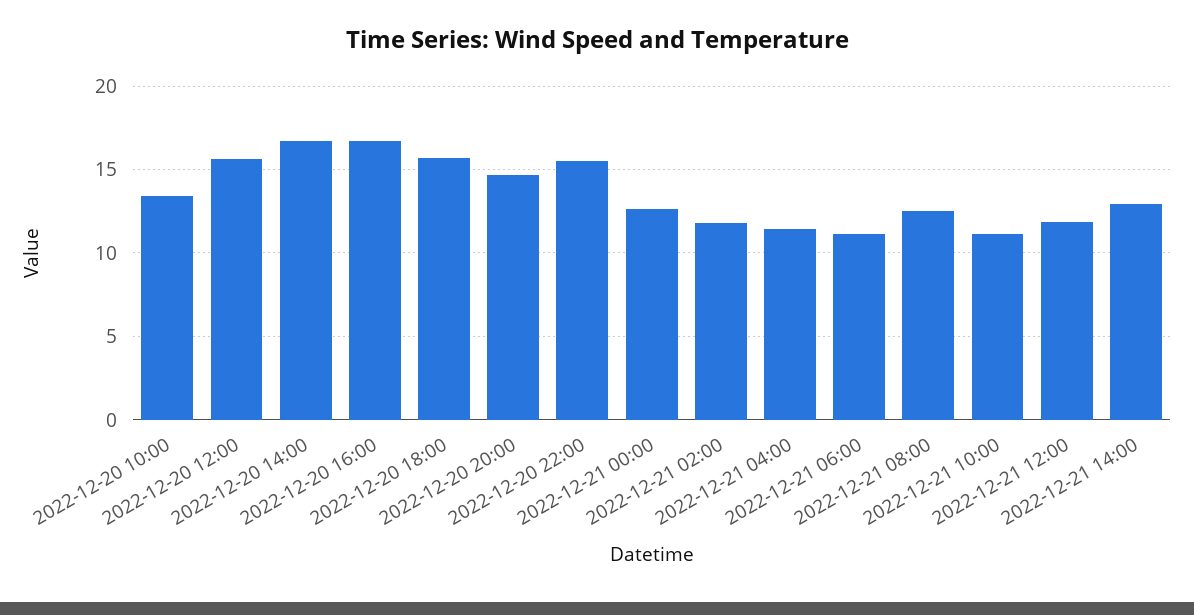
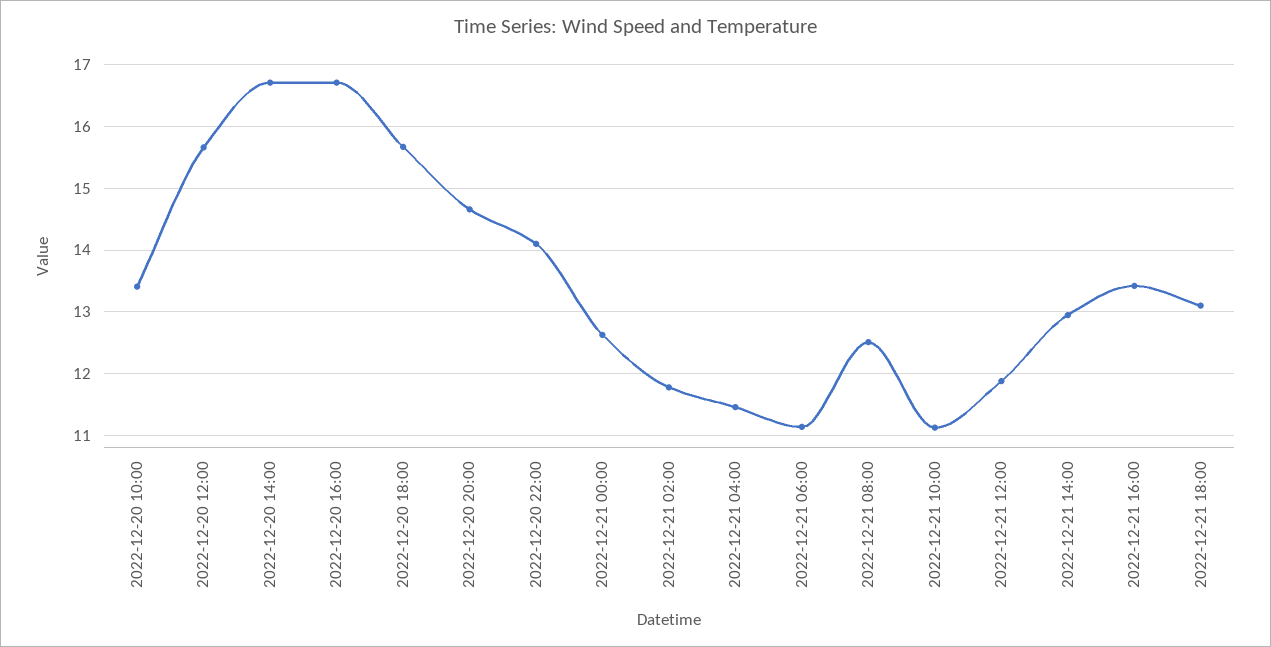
2022-12-20 22:00: 15.5 -> 14.1
2022-12-21 16:00: none -> 13.4
2022-12-21 18:00: none -> 13.1

